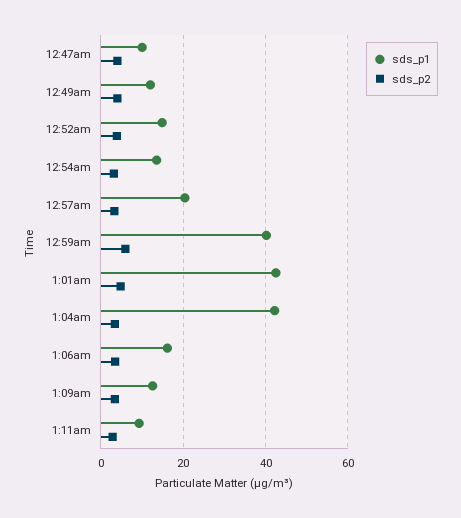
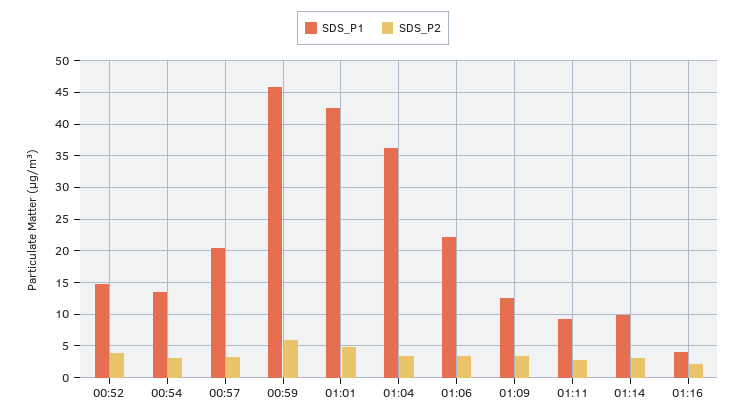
sds_p1, 12:47am: 10 -> none
sds_p2, 12:47am: 4 -> none
sds_p1, 12:49am: 12 -> none
sds_p2, 12:49am: 4 -> none
sds_p1, 12:59am: 40 -> 46
sds_p1, 1:04am: 42 -> 36
sds_p1, 1:06am: 16 -> 22
sds_p1, 01:14: none -> 10
sds_p2, 01:14: none -> 3
sds_p1, 01:16: none -> 4
sds_p2, 01:16: none -> 2

